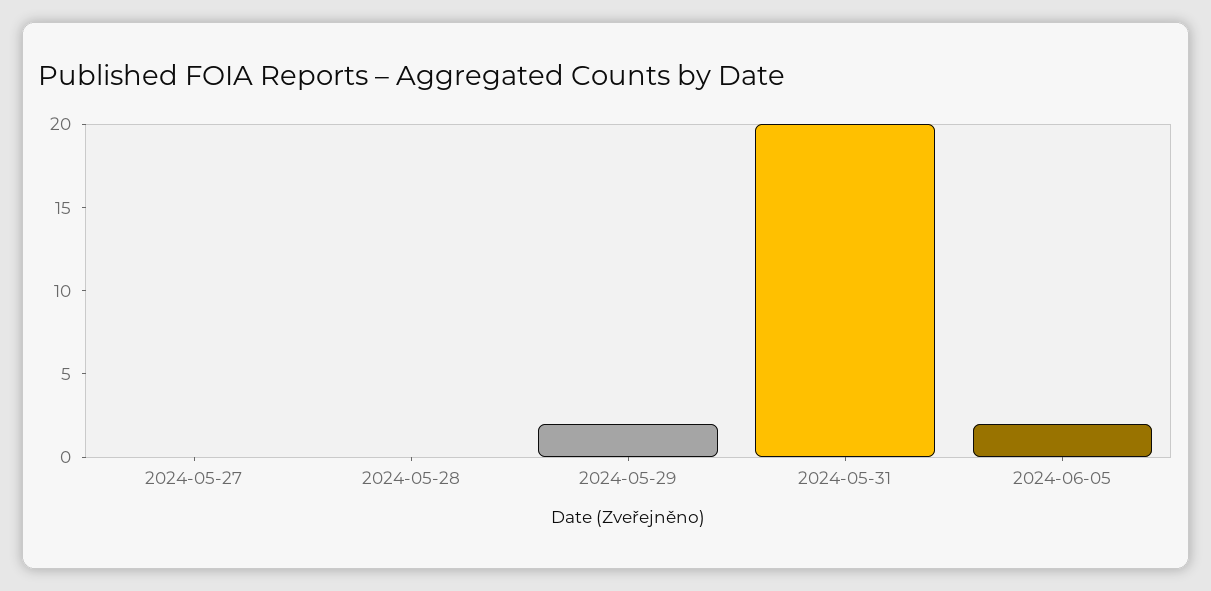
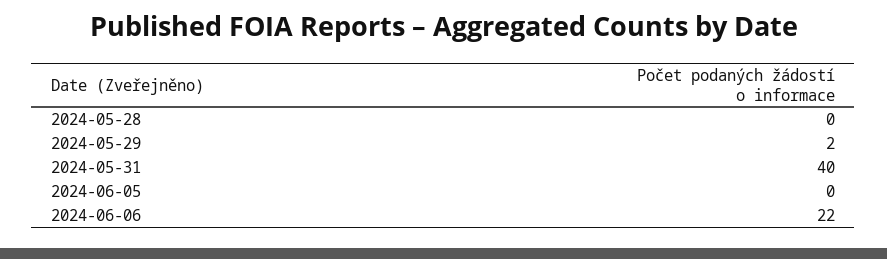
2024-05-27: 0 -> none
2024-05-31: 20 -> 40
2024-06-05: 2 -> 0
2024-06-06: none -> 22

